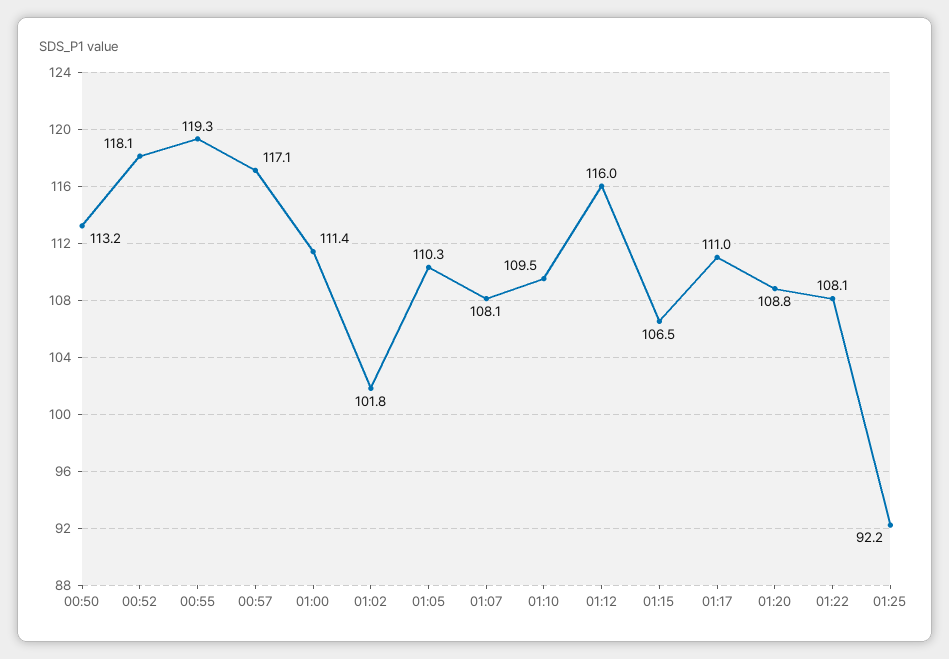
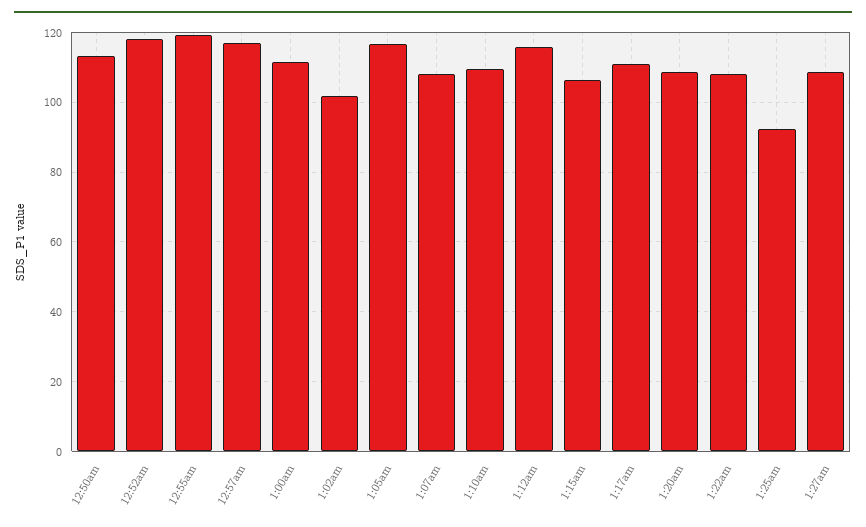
01:05: 110.3 -> 116
1:27am: none -> 108

